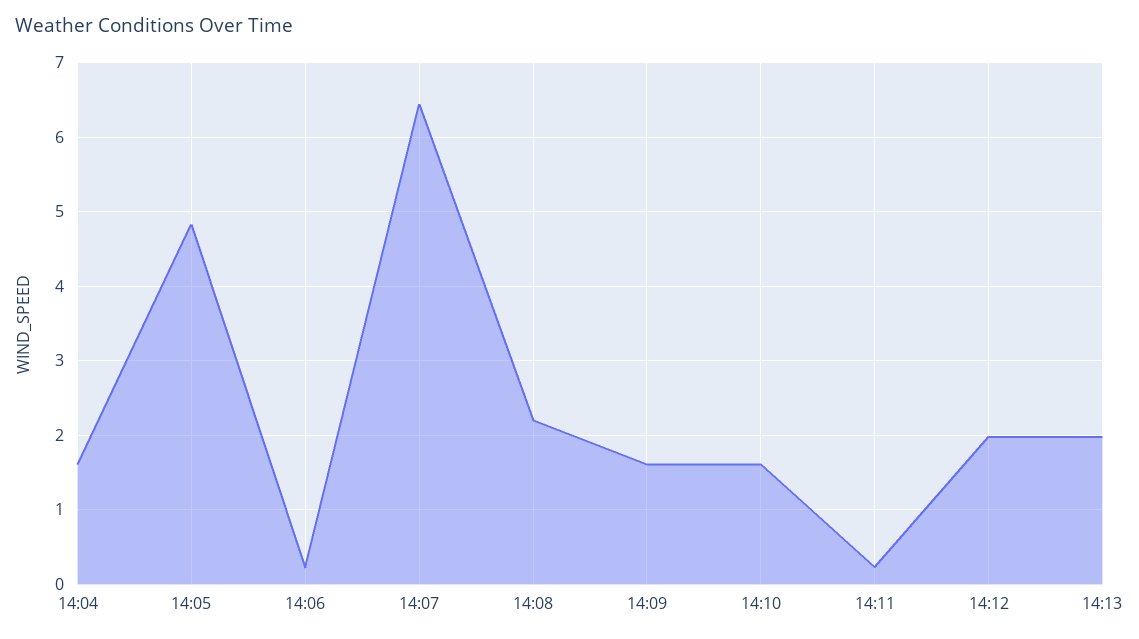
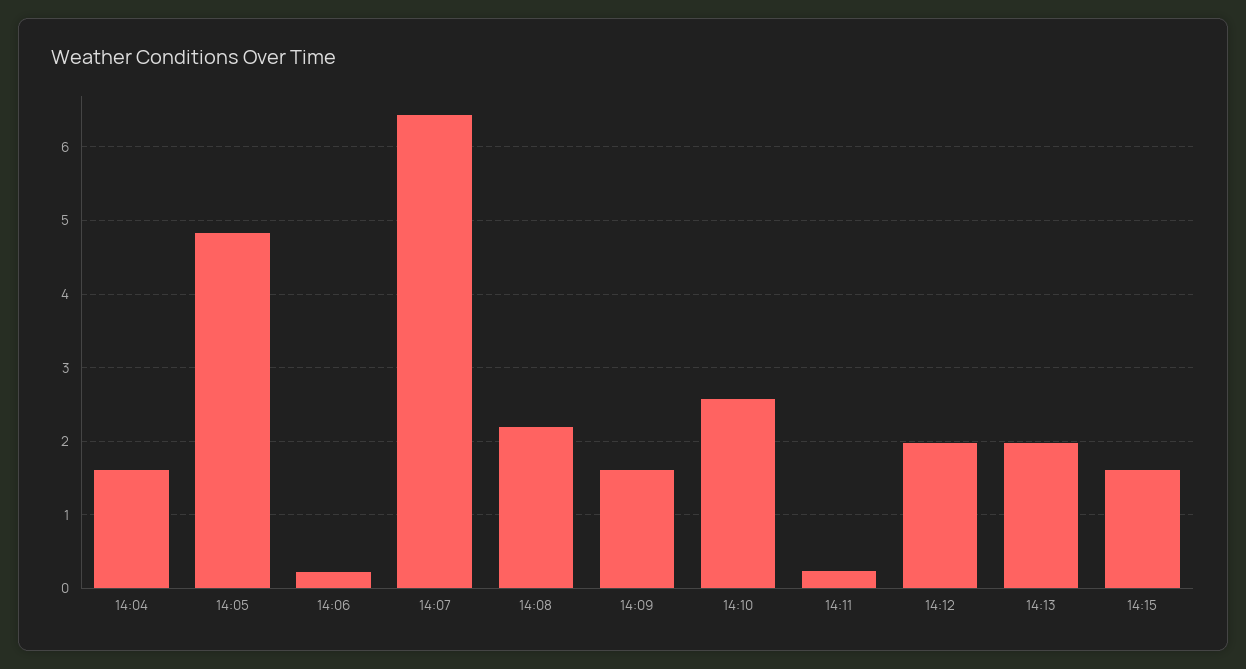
14:10: 1.6 -> 2.6
14:15: none -> 1.6

